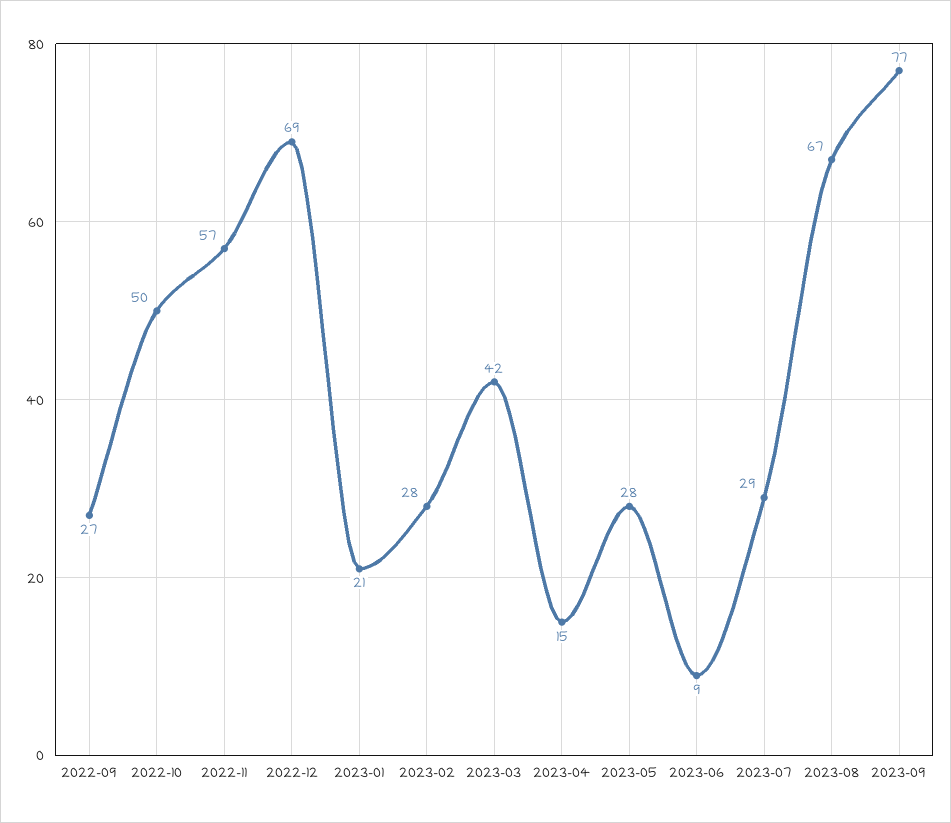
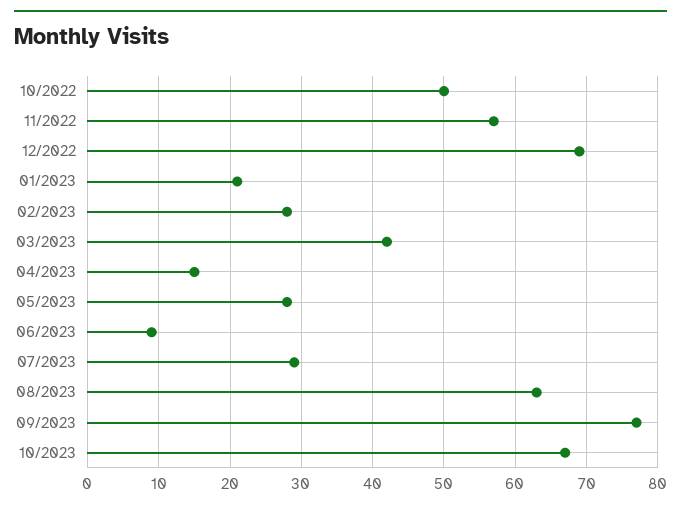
2022-09: 27 -> none
2023-08: 67 -> 63
10/2023: none -> 67

